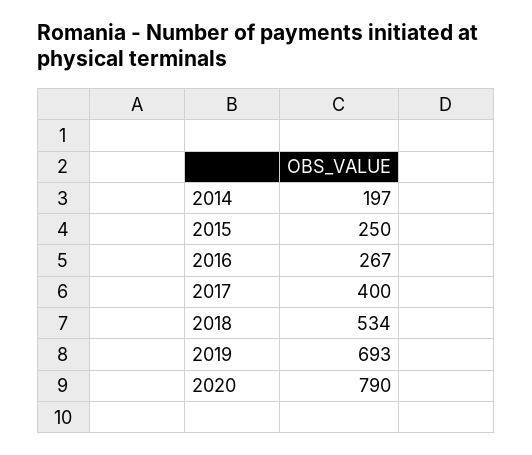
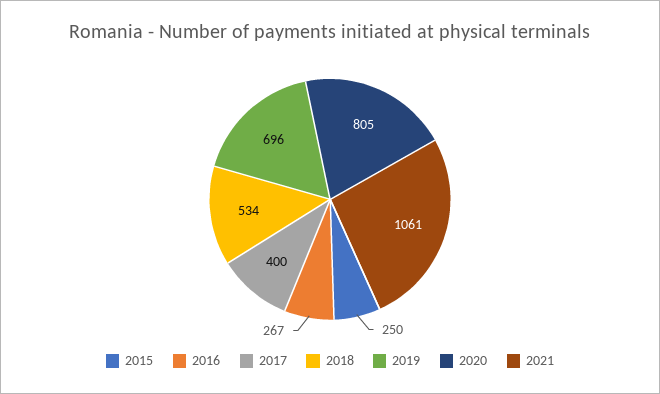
2014: 197 -> none
2019: 693 -> 696
2020: 790 -> 805
2021: none -> 1061

